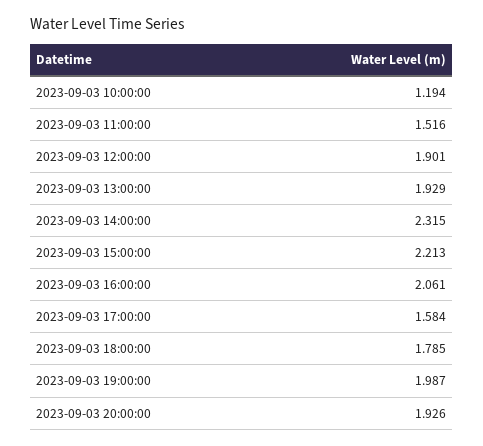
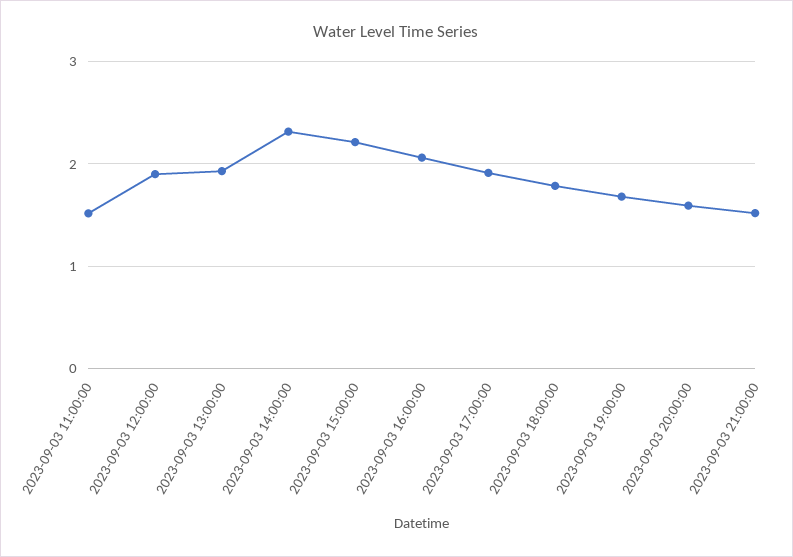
2023-09-03 10:00:00: 1.194 -> none
2023-09-03 17:00:00: 1.584 -> 1.9
2023-09-03 19:00:00: 1.987 -> 1.7
2023-09-03 20:00:00: 1.926 -> 1.6
2023-09-03 21:00:00: none -> 1.5

